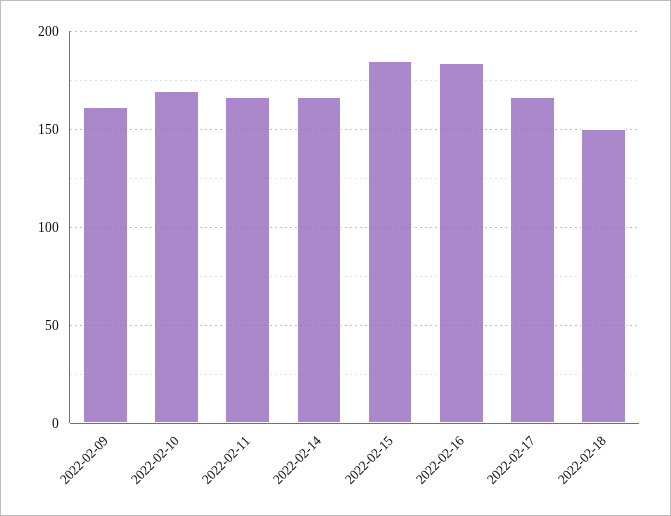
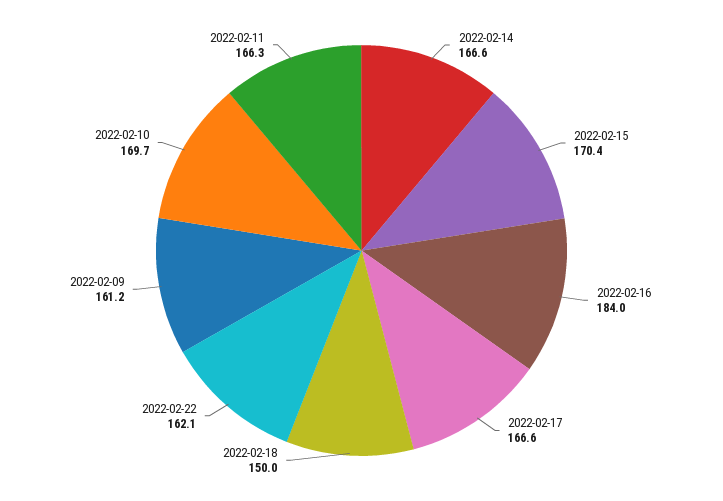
2022-02-15: 185 -> 170.4
2022-02-22: none -> 162.1

